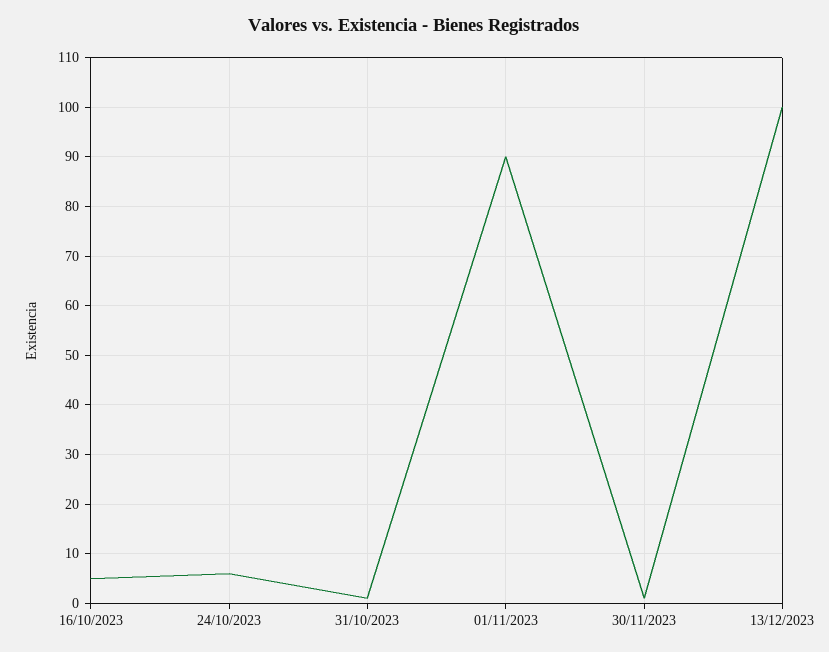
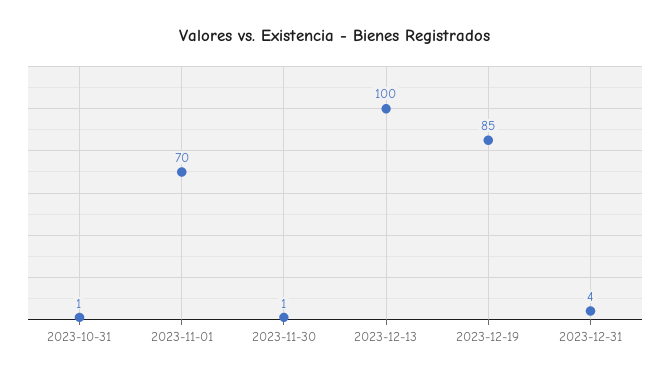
16/10/2023: 5 -> none
24/10/2023: 5 -> none
01/11/2023: 90 -> 70
2023-12-19: none -> 85
2023-12-31: none -> 4

